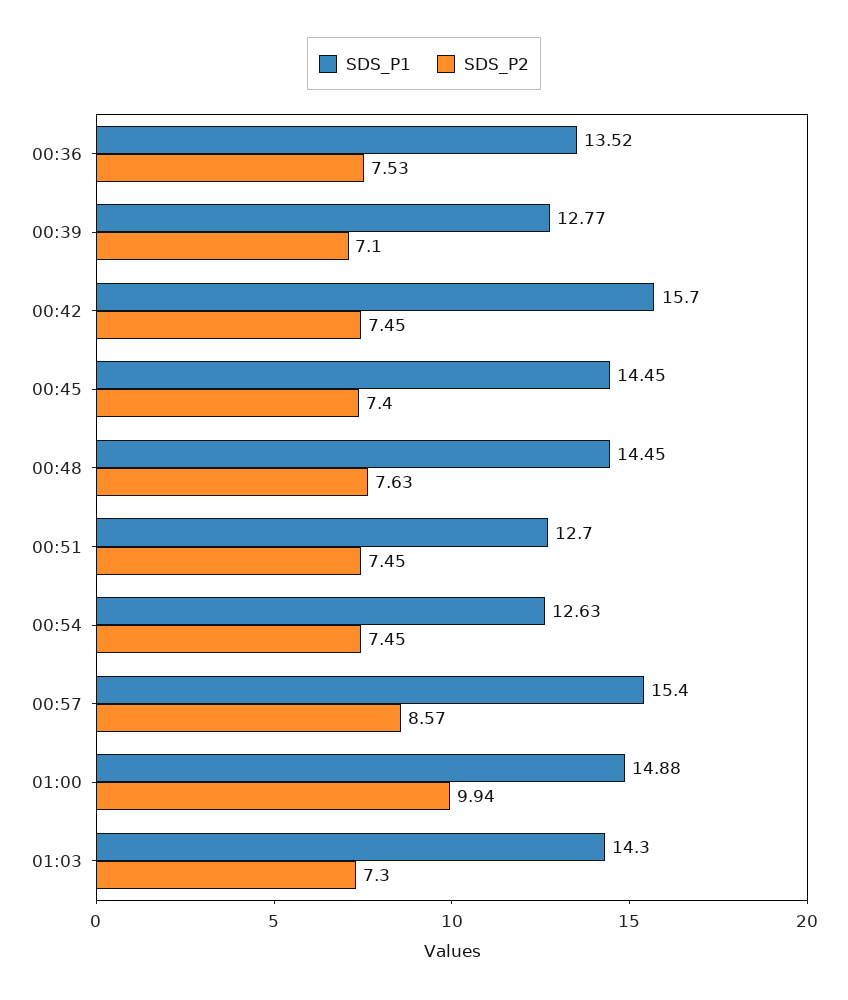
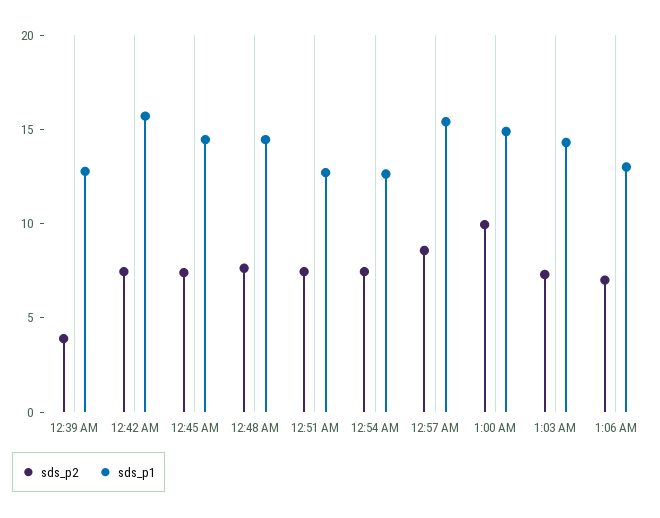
SDS_P1, 00:36: 13.52 -> none
SDS_P2, 00:36: 7.53 -> none
SDS_P2, 00:39: 7.1 -> 4
SDS_P2, 1:06 AM: none -> 7
SDS_P1, 1:06 AM: none -> 13

